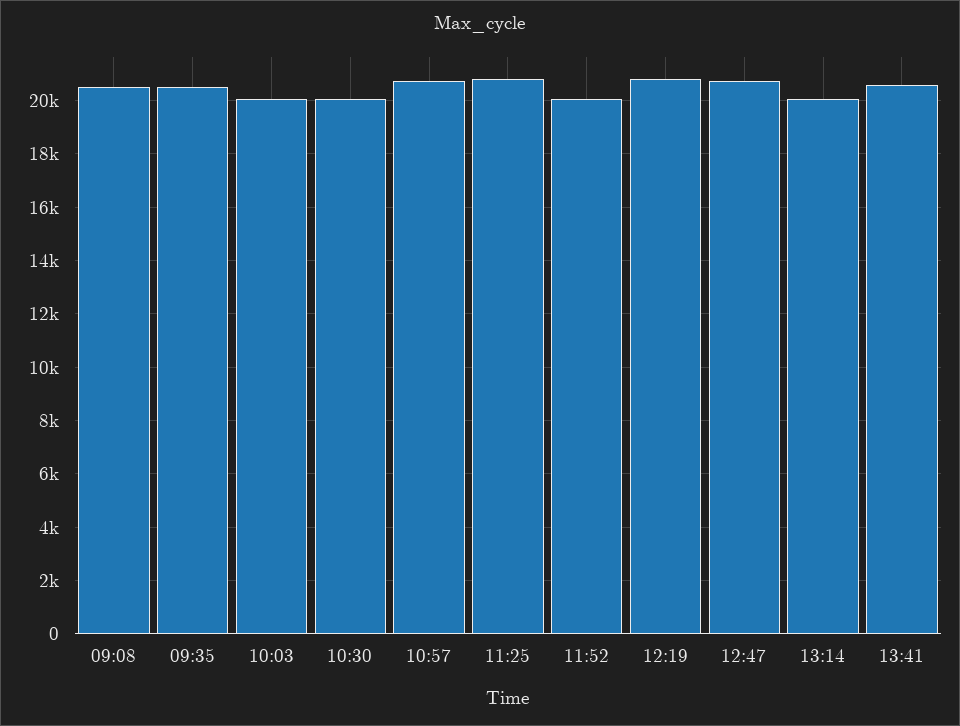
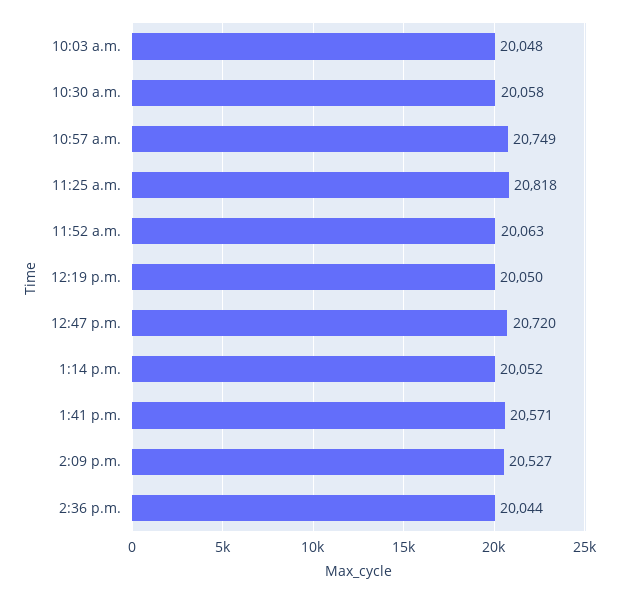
09:08: 20500 -> none
09:35: 20500 -> none
12:19: 20750 -> 20050
2:09 p.m.: none -> 20527
2:36 p.m.: none -> 20044

